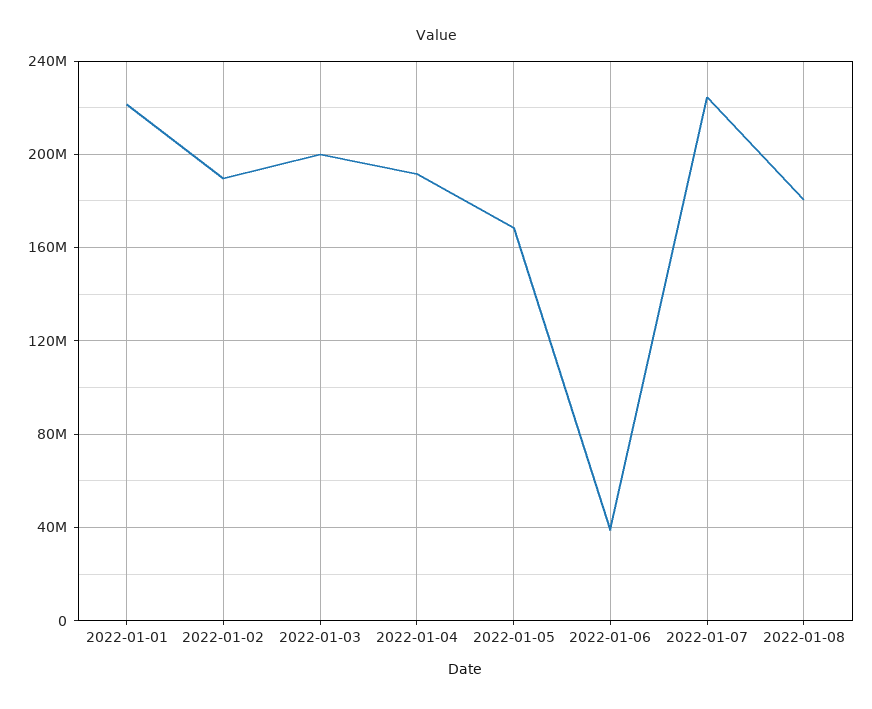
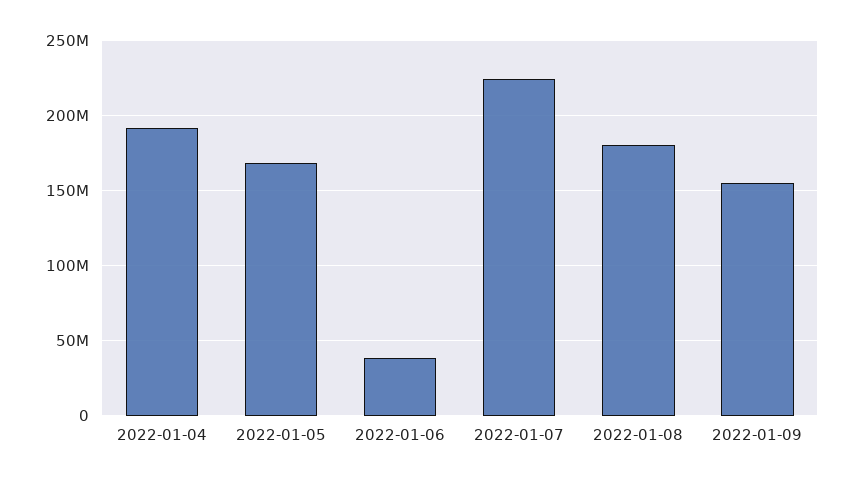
2022-01-01: 220000000 -> none
2022-01-02: 190000000 -> none
2022-01-03: 200000000 -> none
2022-01-09: none -> 155000000

